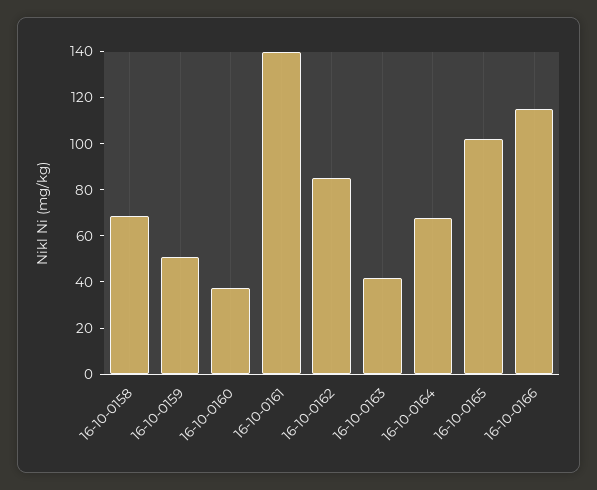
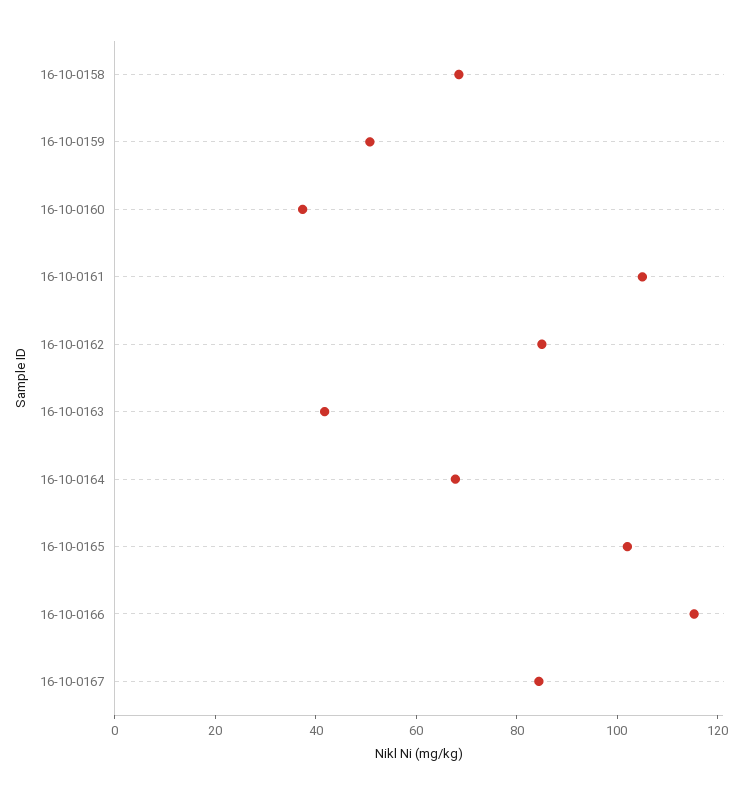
16-10-0161: 140 -> 105
16-10-0167: none -> 85

